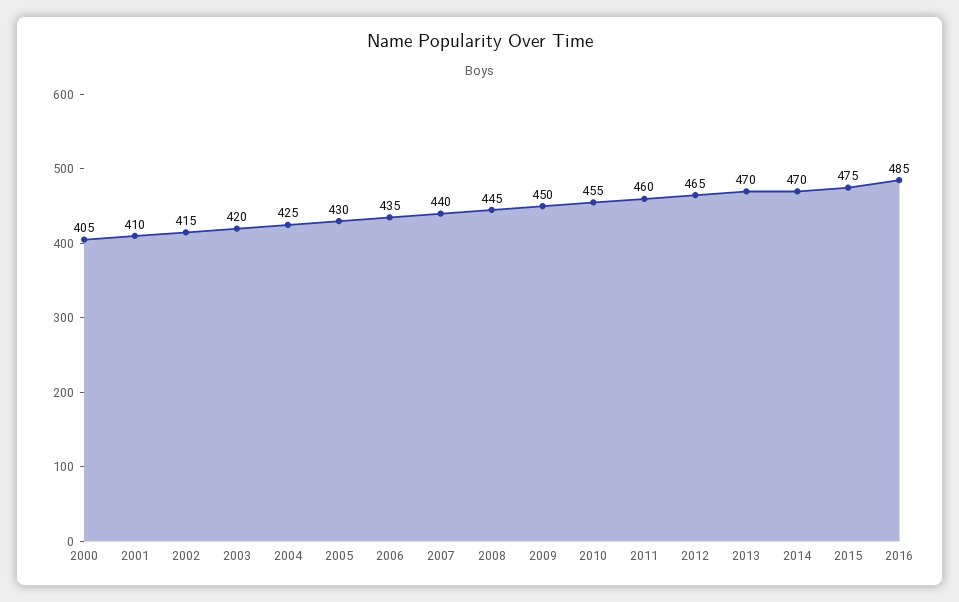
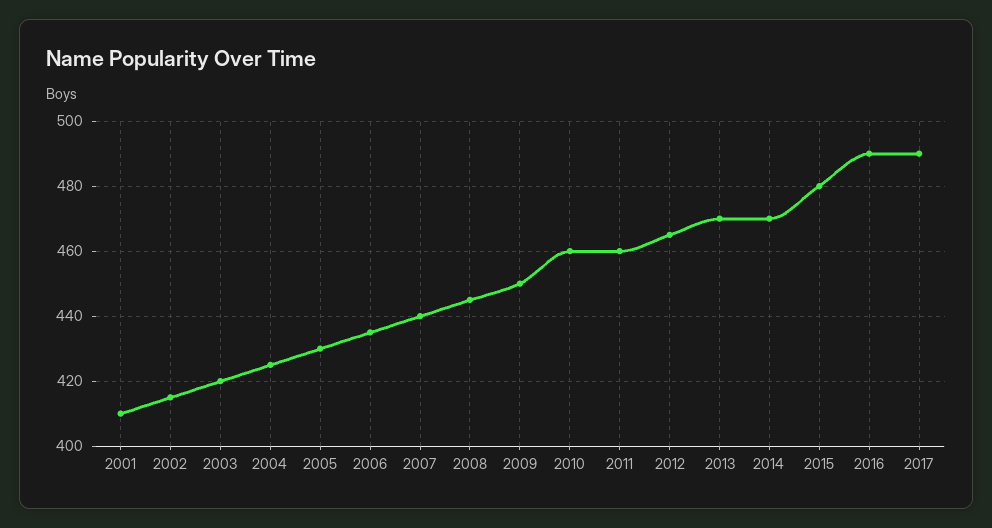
2000: 405 -> none
2010: 455 -> 460
2015: 475 -> 480
2016: 485 -> 490
2017: none -> 490

